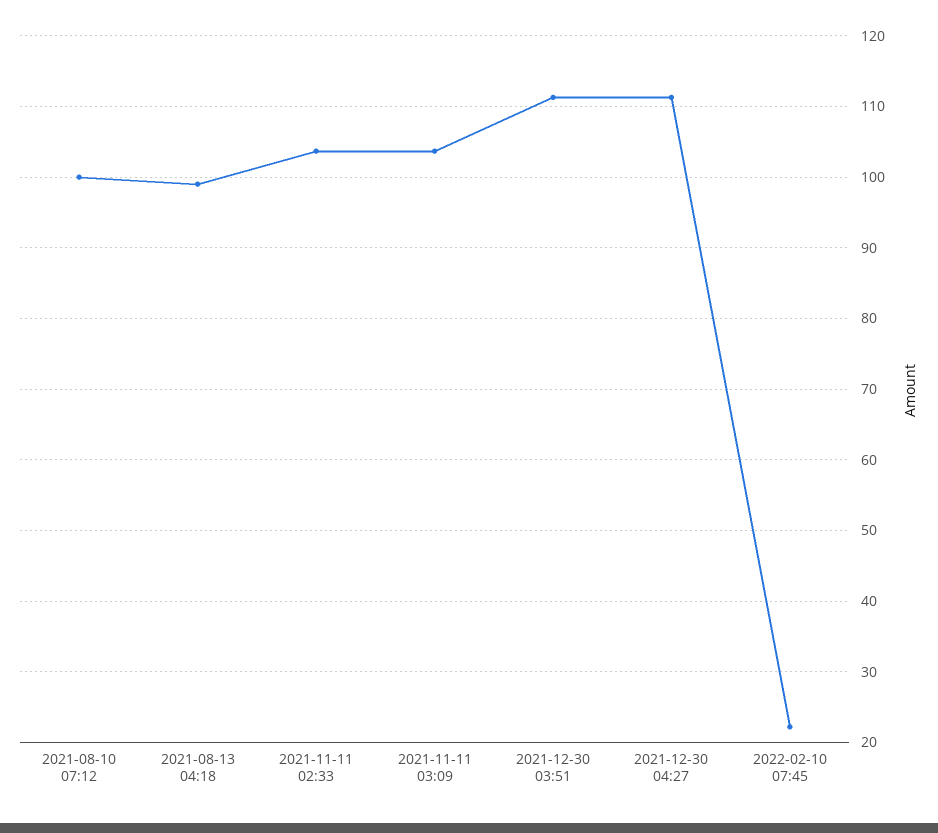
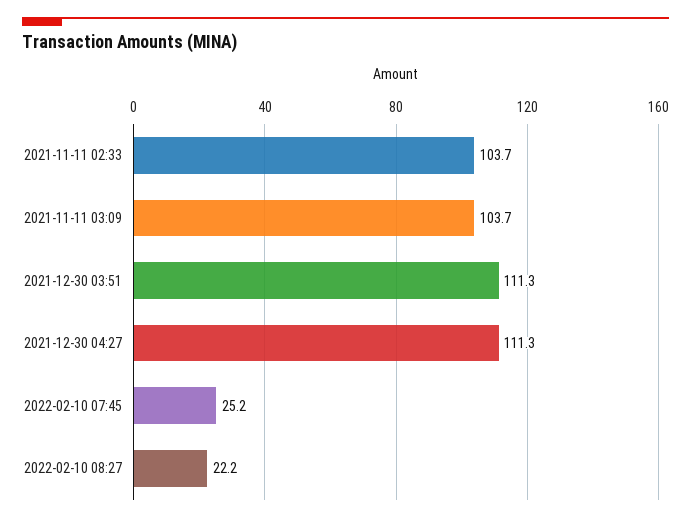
2021-08-10 07:12: 100 -> none
2021-08-13 04:18: 99 -> none
2022-02-10 07:45: 22 -> 25.2
2022-02-10 08:27: none -> 22.2

